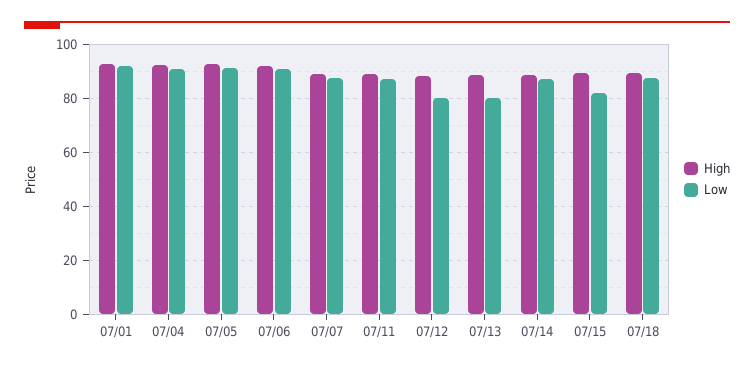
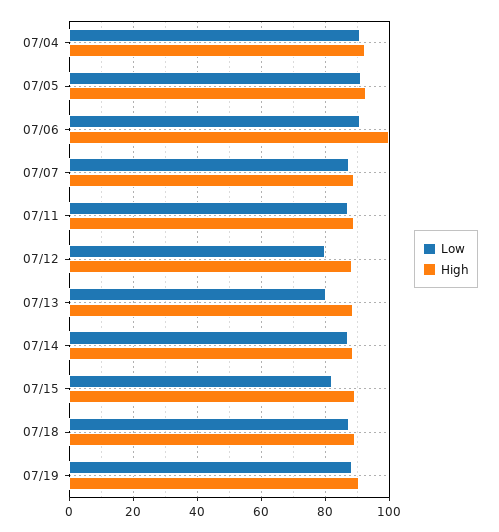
High, 07/01: 92.5 -> none
Low, 07/01: 92.5 -> none
High, 07/06: 92.5 -> 100
Low, 07/19: none -> 88
High, 07/19: none -> 90

